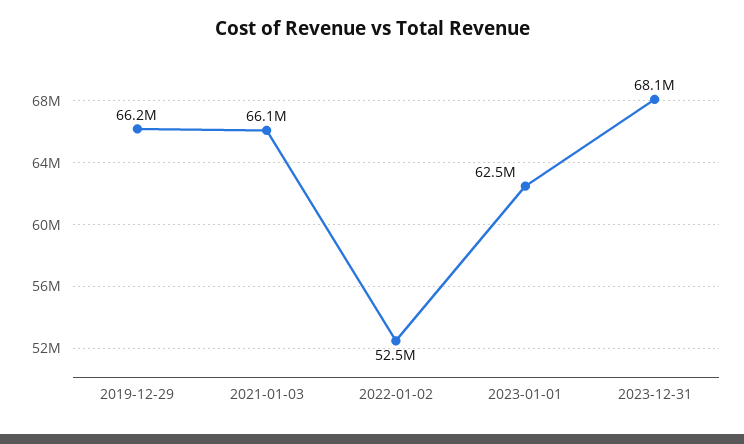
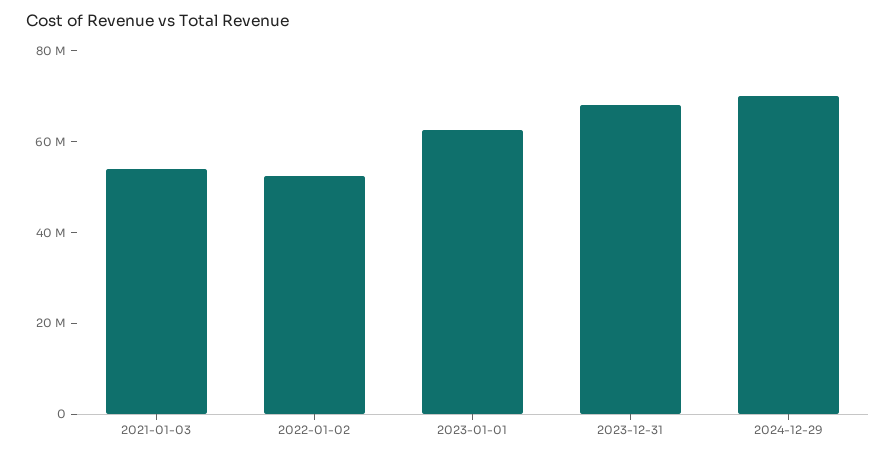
2019-12-29: 66200000 -> none
2021-01-03: 66100000 -> 55000000
2024-12-29: none -> 70000000

